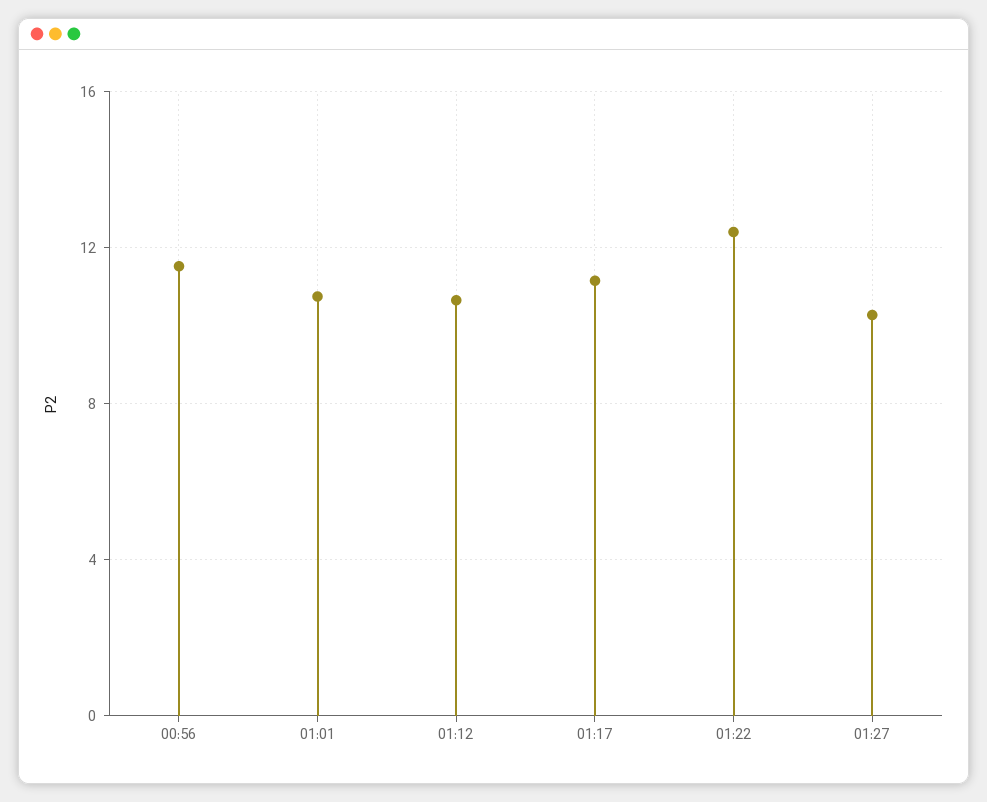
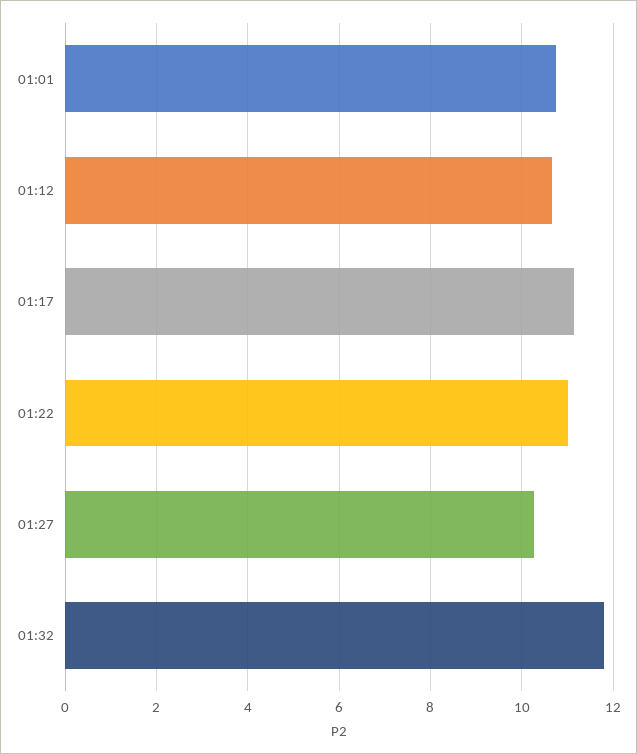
00:56: 11.5 -> none
01:22: 12.5 -> 11
01:32: none -> 11.8

